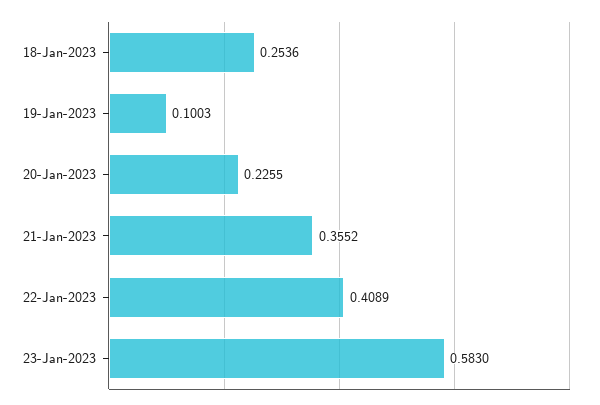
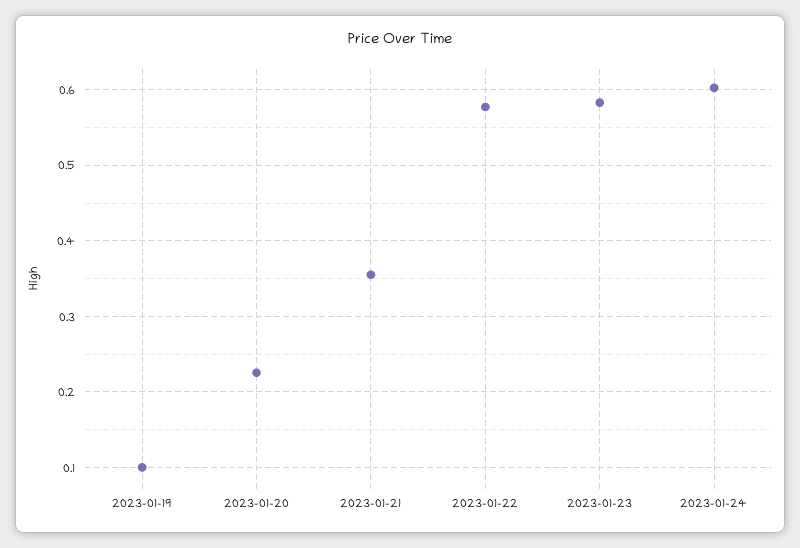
18-Jan-2023: 0.2536 -> none
22-Jan-2023: 0.4089 -> 0.58
2023-01-24: none -> 0.6

